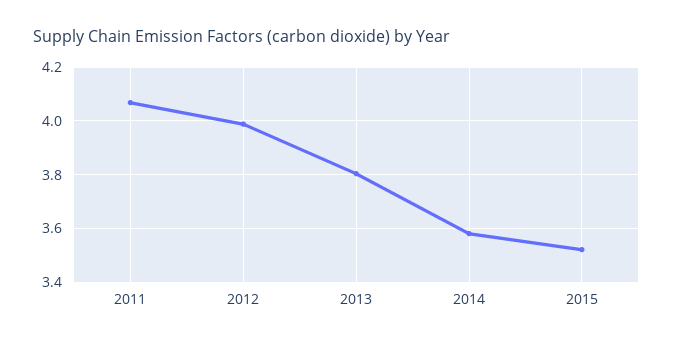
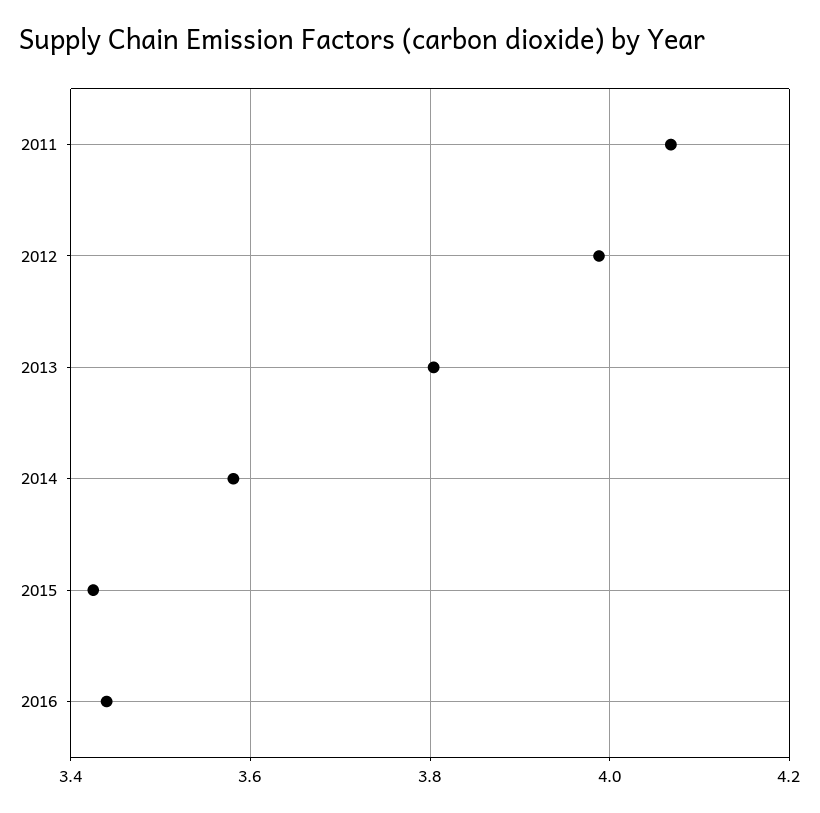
2015: 3.525 -> 3.42
2016: none -> 3.44

